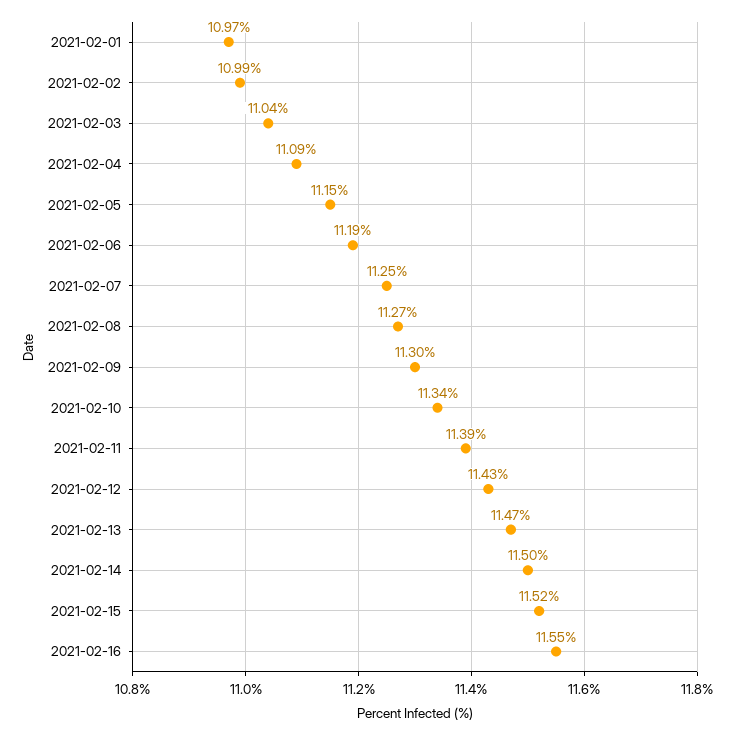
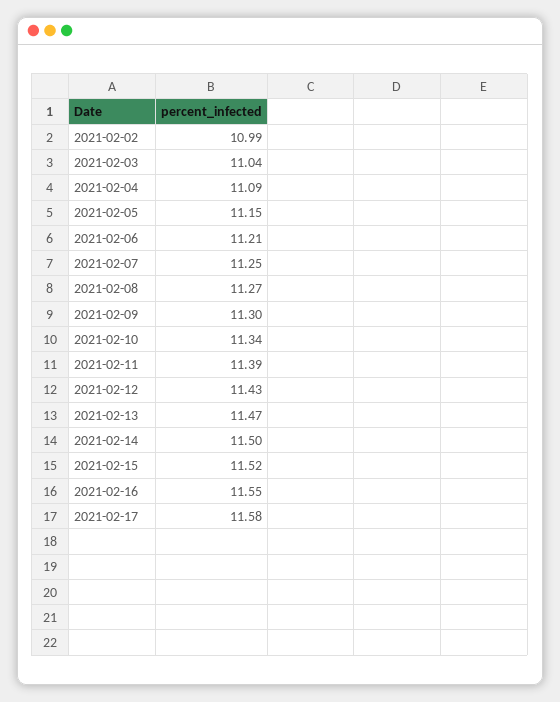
2021-02-01: 10.97 -> none
2021-02-06: 11.19 -> 11.21
2021-02-17: none -> 11.58

